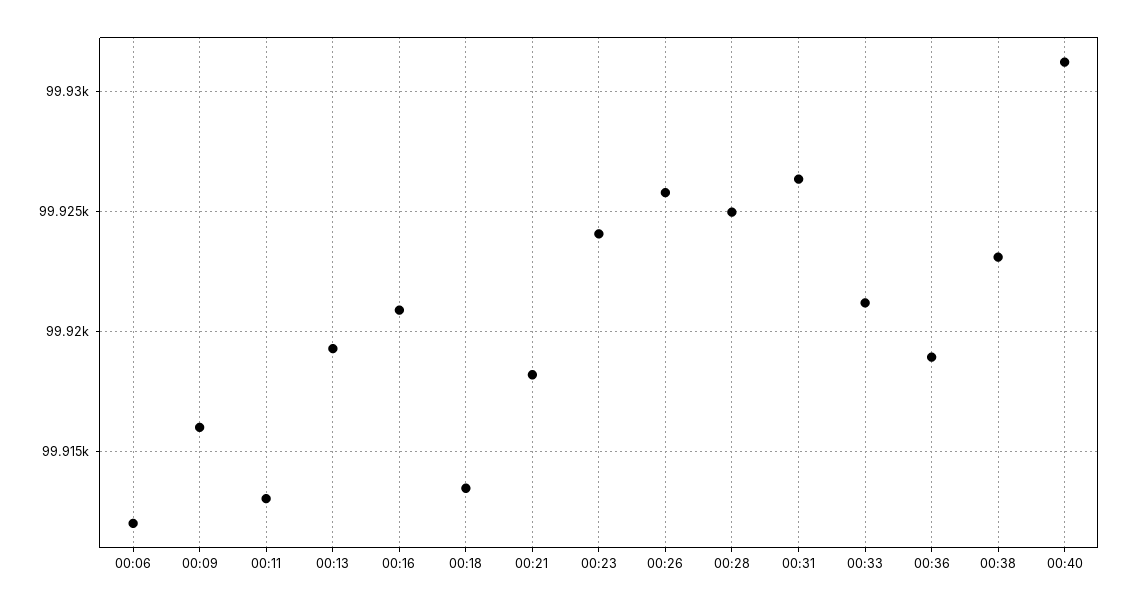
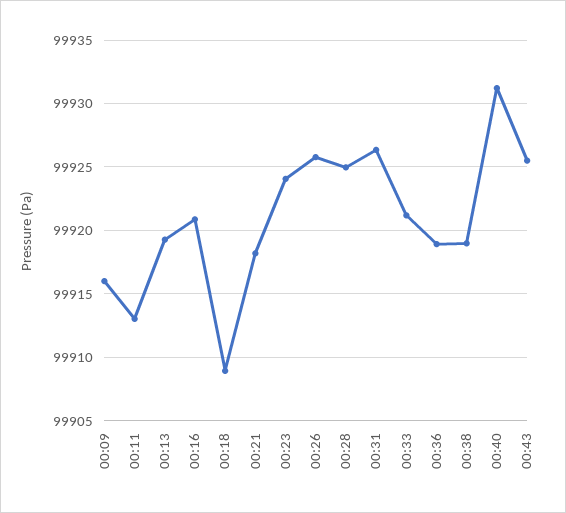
00:06: 99912 -> none
00:18: 99913.5 -> 99909
00:38: 99923 -> 99919
00:43: none -> 99925.5

